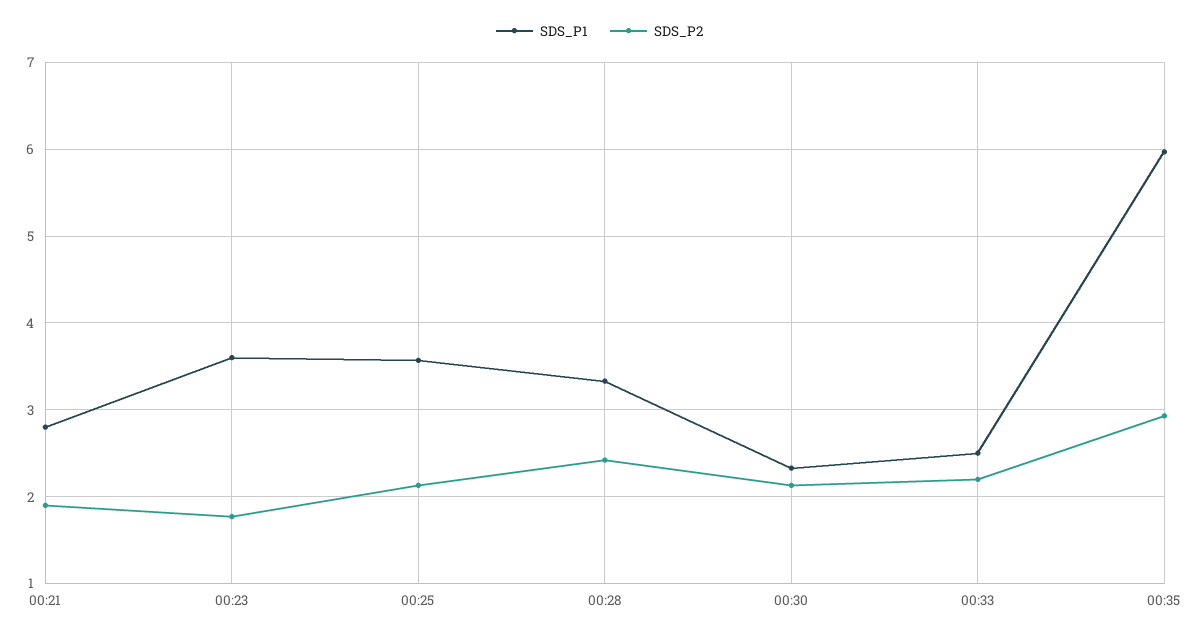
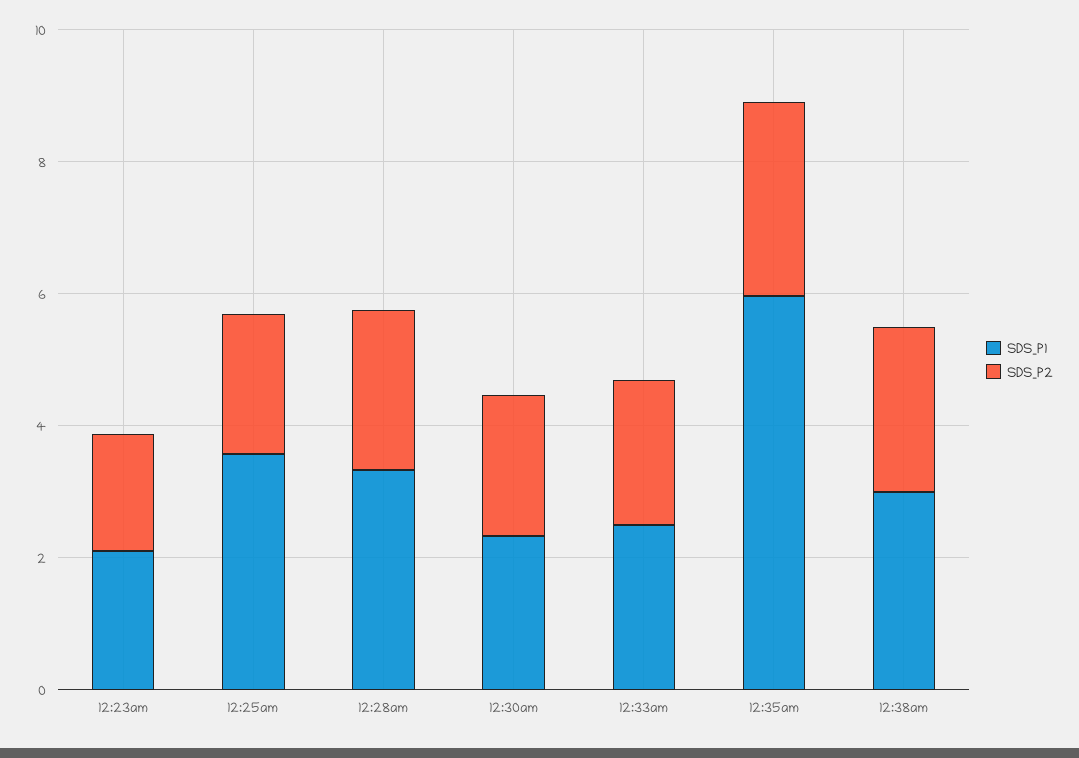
SDS_P1, 00:21: 2.8 -> none
SDS_P2, 00:21: 1.9 -> none
SDS_P1, 00:23: 3.6 -> 2
SDS_P1, 12:38am: none -> 3
SDS_P2, 12:38am: none -> 2.5

